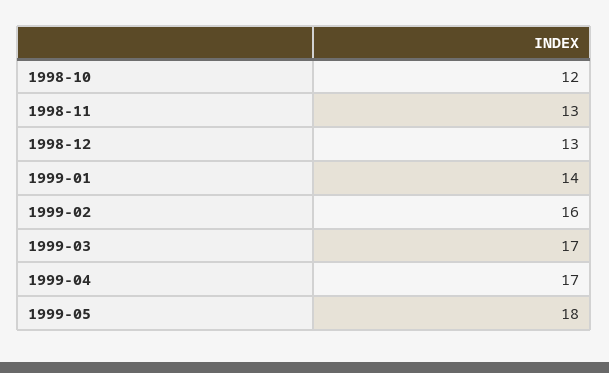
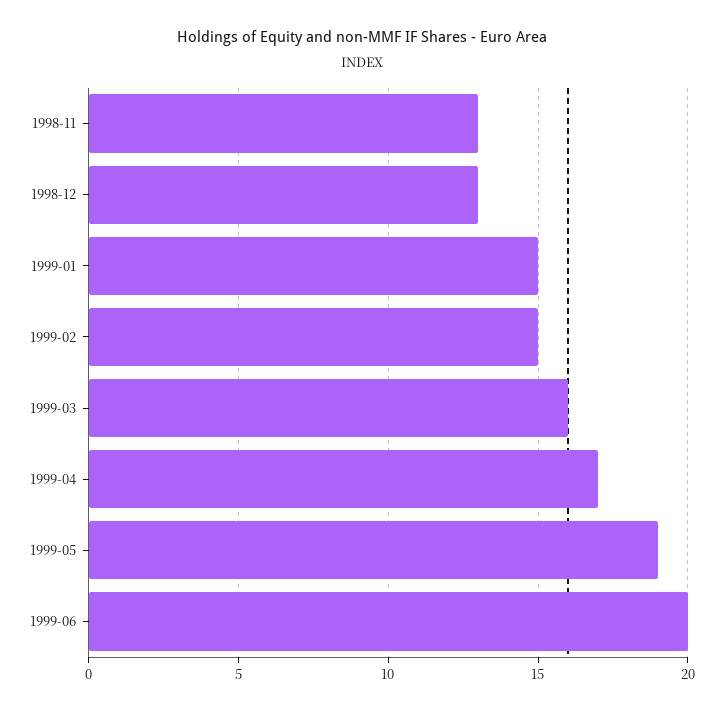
1998-10: 12 -> none
1999-01: 14 -> 15
1999-02: 16 -> 15
1999-03: 17 -> 16
1999-05: 18 -> 19
1999-06: none -> 20

